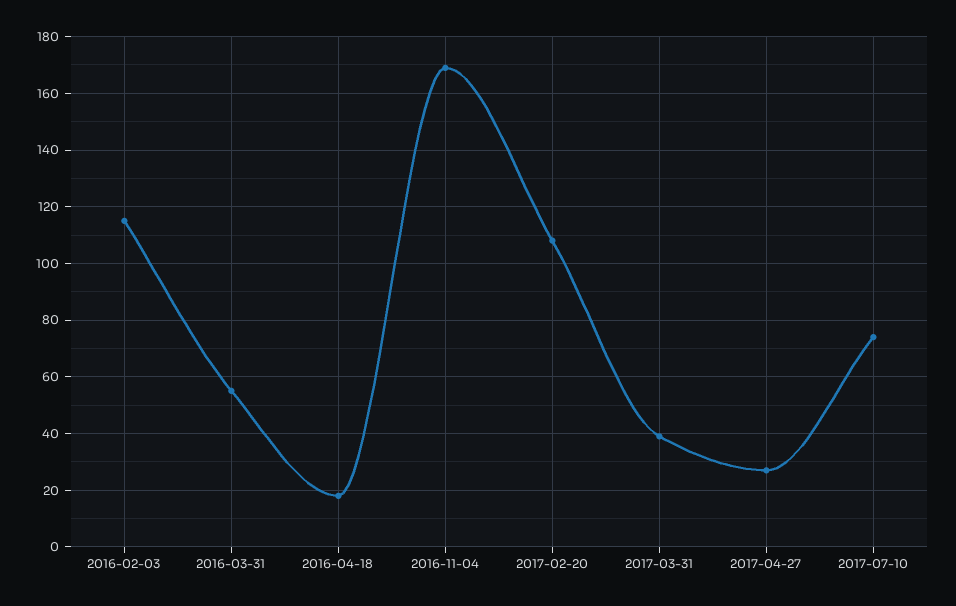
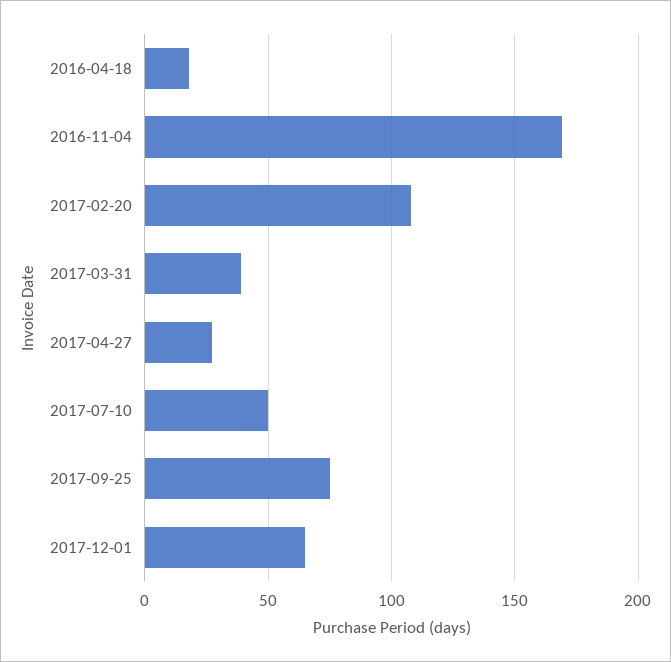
2016-02-03: 115 -> none
2016-03-31: 55 -> none
2017-07-10: 75 -> 50
2017-09-25: none -> 75
2017-12-01: none -> 65

